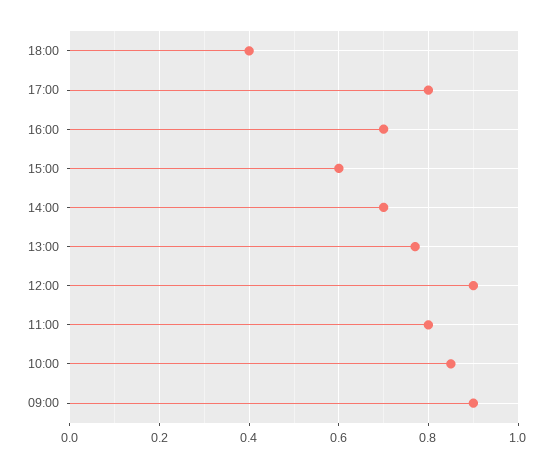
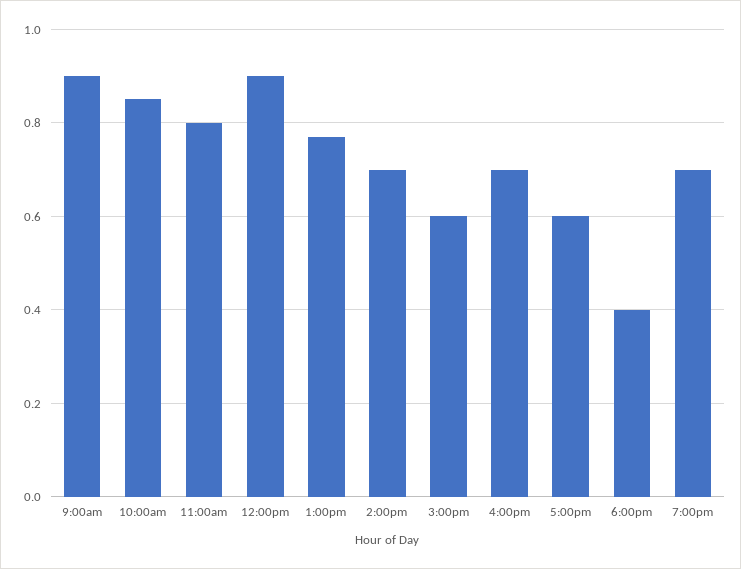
17:00: 0.8 -> 0.6
7:00pm: none -> 0.7

